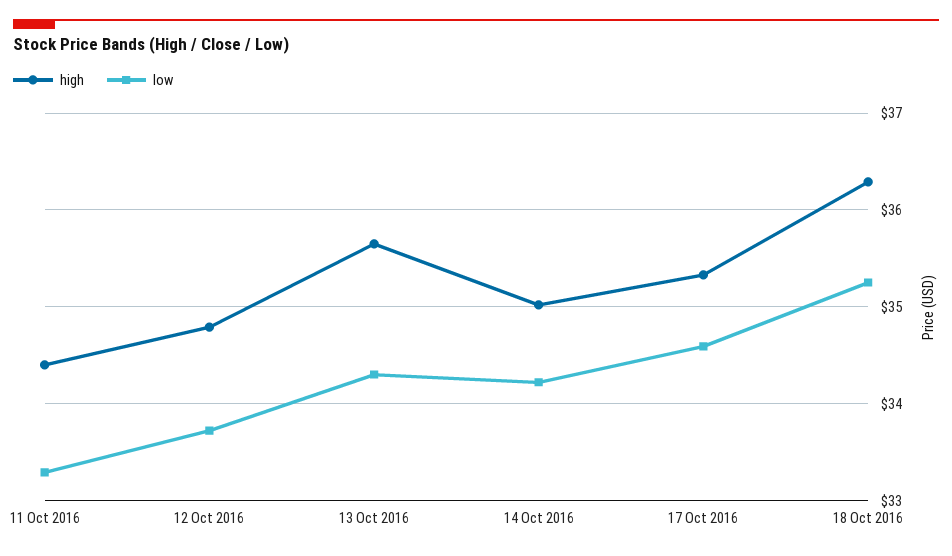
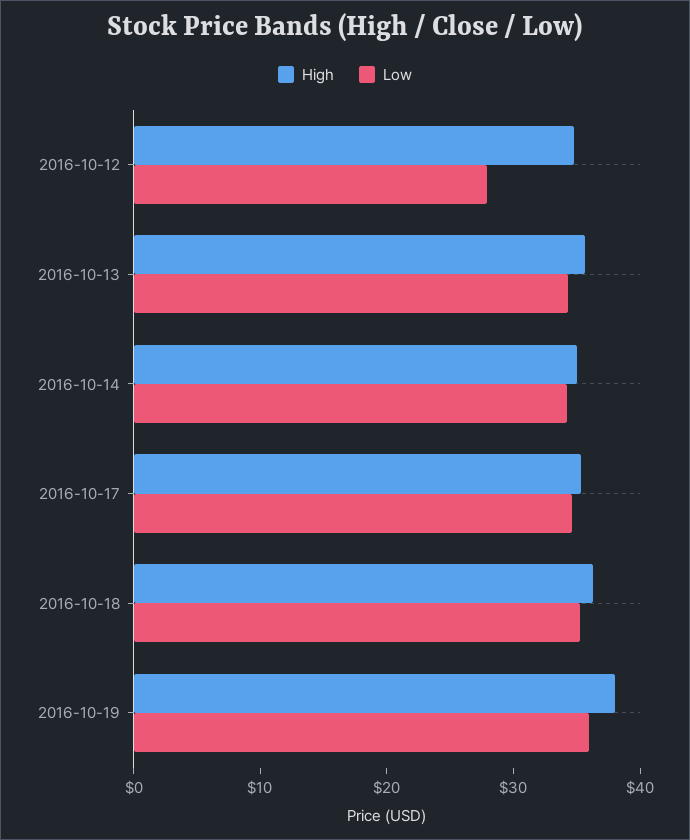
high, 11 Oct 2016: 34.4 -> none
low, 11 Oct 2016: 33.3 -> none
low, 12 Oct 2016: 33.7 -> 28
high, 2016-10-19: none -> 38
low, 2016-10-19: none -> 36

